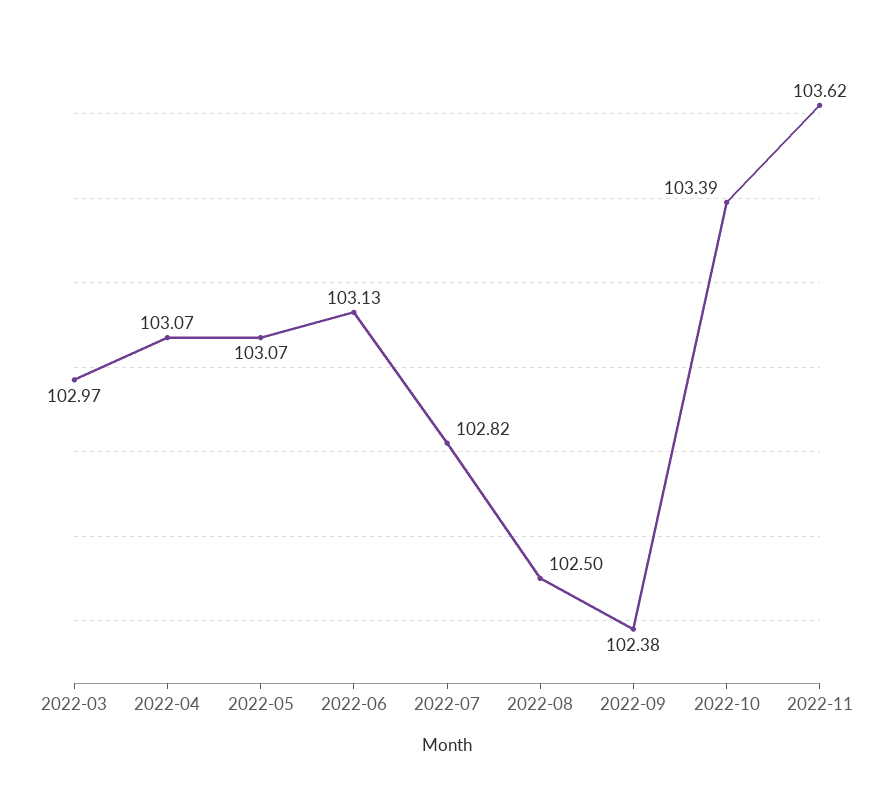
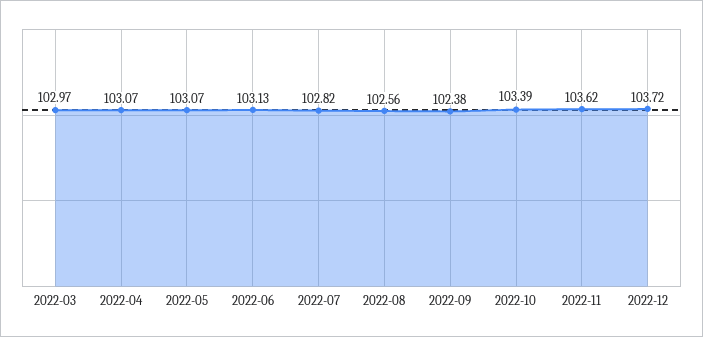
2022-08: 102.5 -> 102.56
2022-12: none -> 103.72

